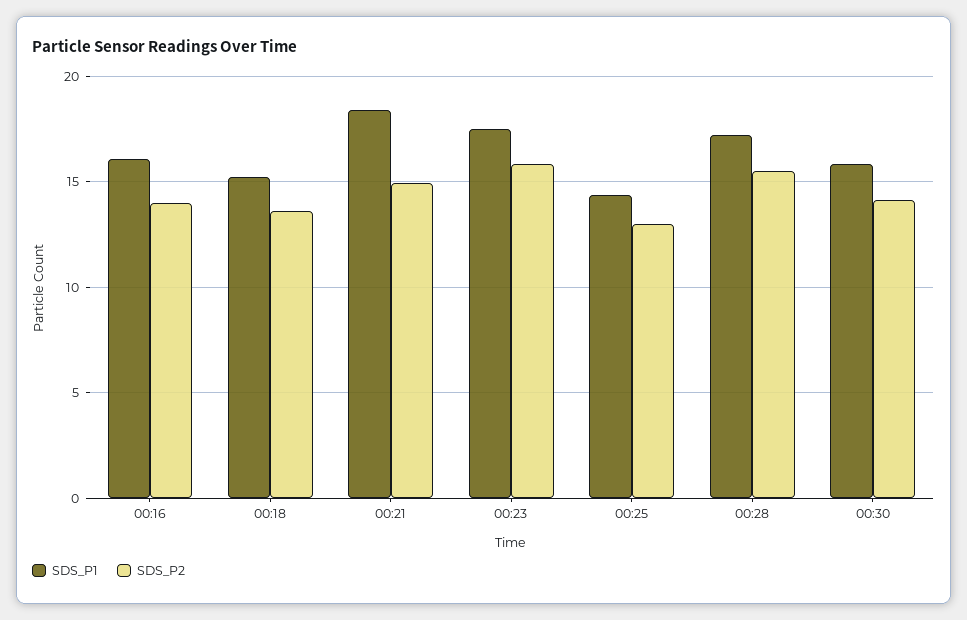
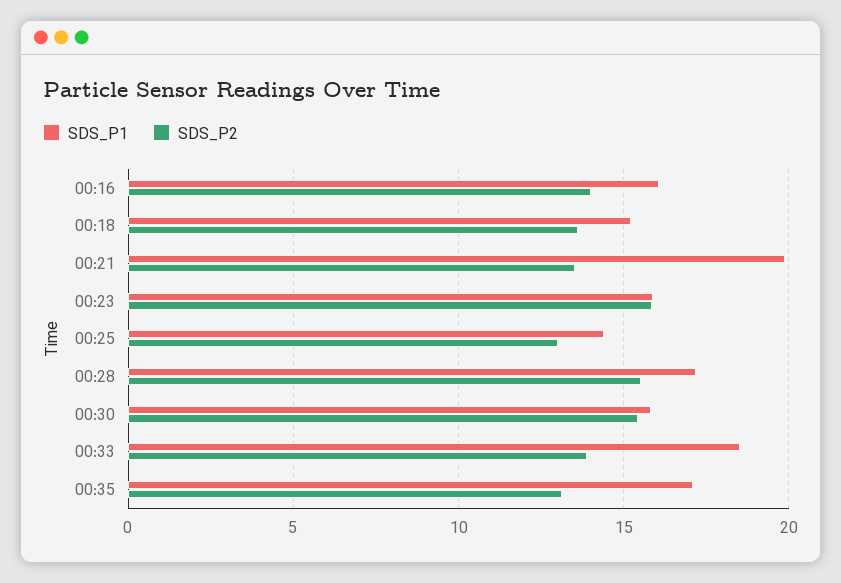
SDS_P1, 00:21: 18.5 -> 20
SDS_P2, 00:21: 15 -> 13.5
SDS_P1, 00:23: 17.5 -> 16
SDS_P2, 00:30: 14 -> 15.5
SDS_P1, 00:33: none -> 18.5
SDS_P2, 00:33: none -> 14
SDS_P1, 00:35: none -> 17
SDS_P2, 00:35: none -> 13

